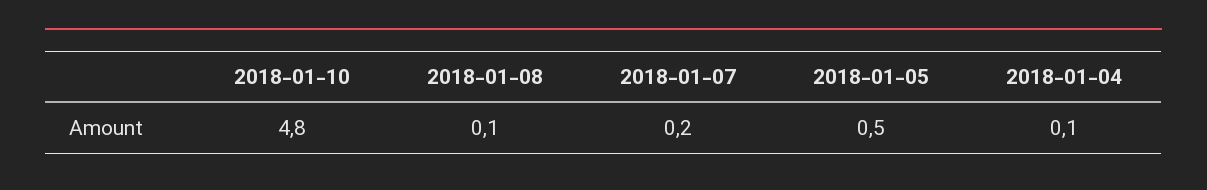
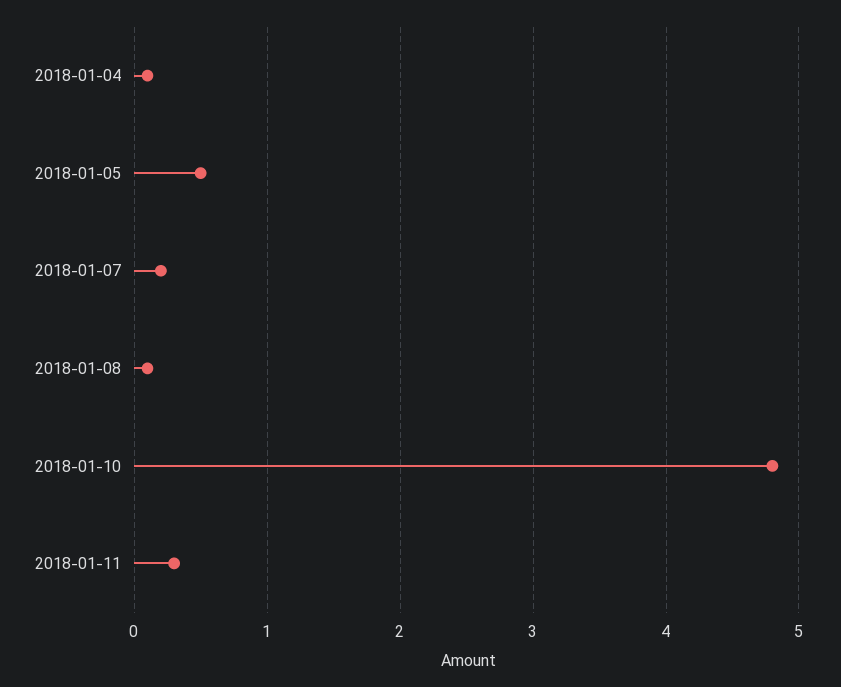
2018-01-11: none -> 0.3

